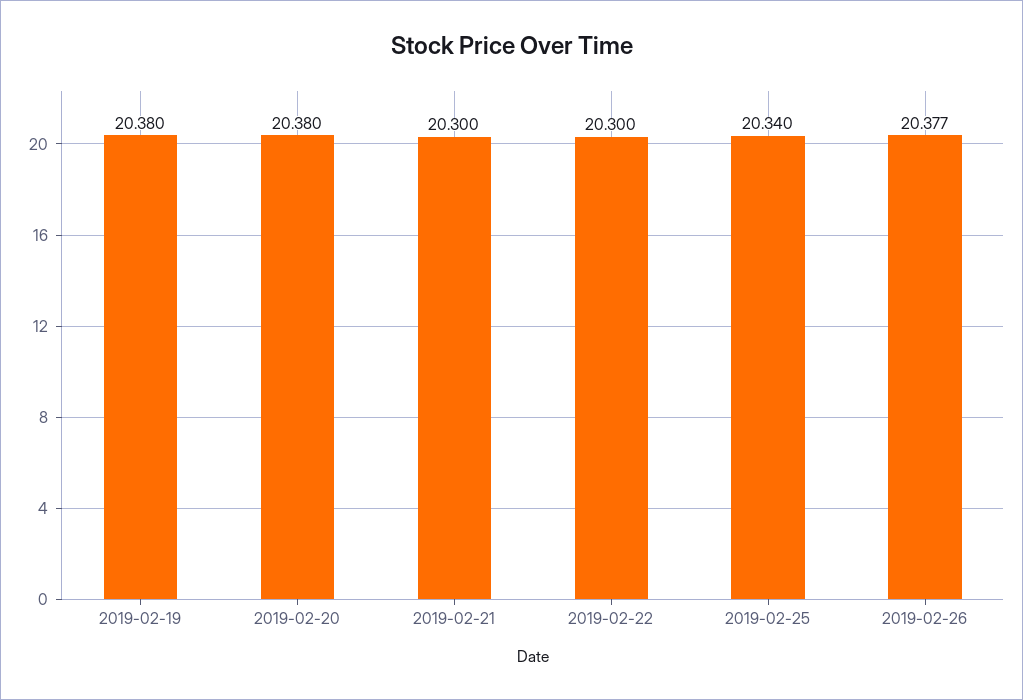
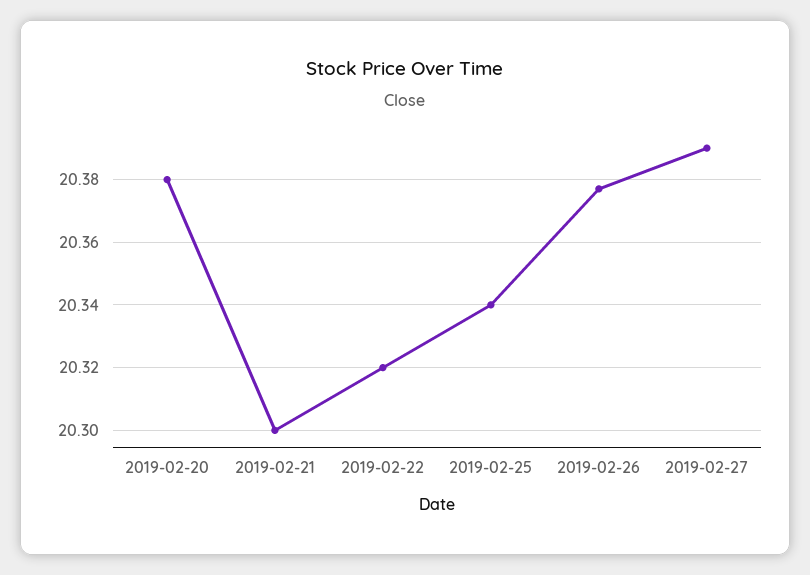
2019-02-19: 20.38 -> none
2019-02-22: 20.3 -> 20.32
2019-02-27: none -> 20.39

